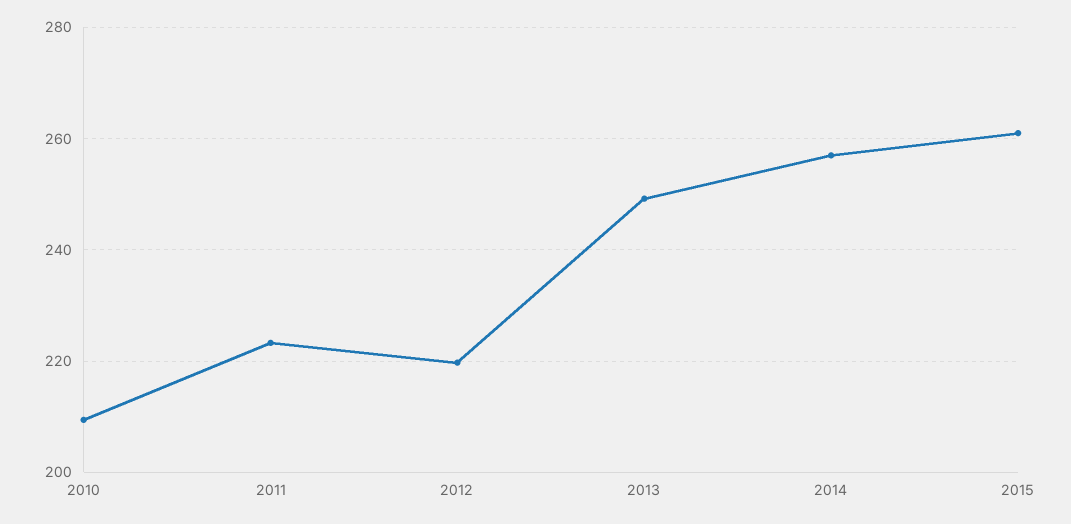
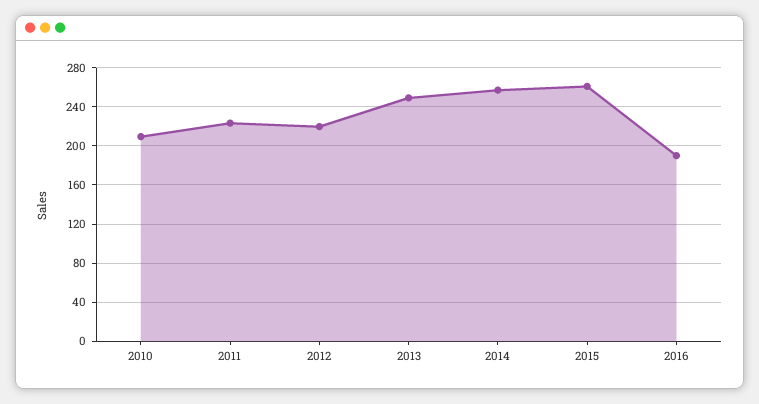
2016: none -> 190

